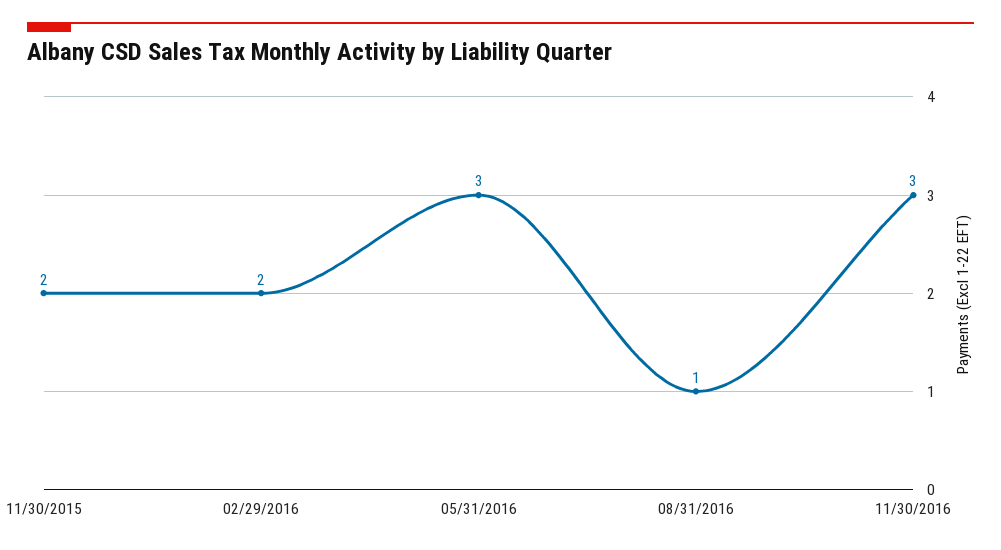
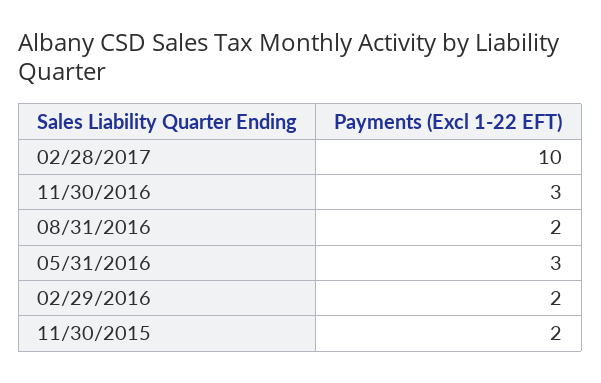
08/31/2016: 1 -> 2
02/28/2017: none -> 10

